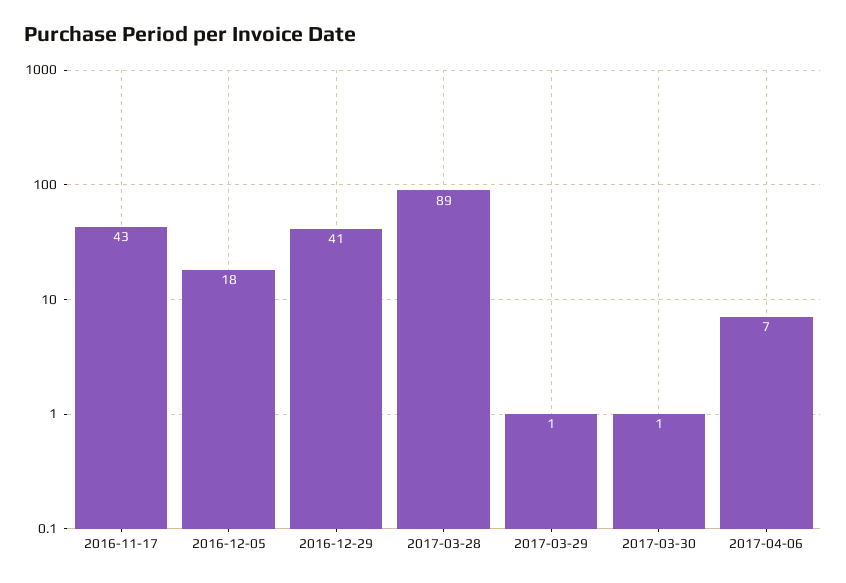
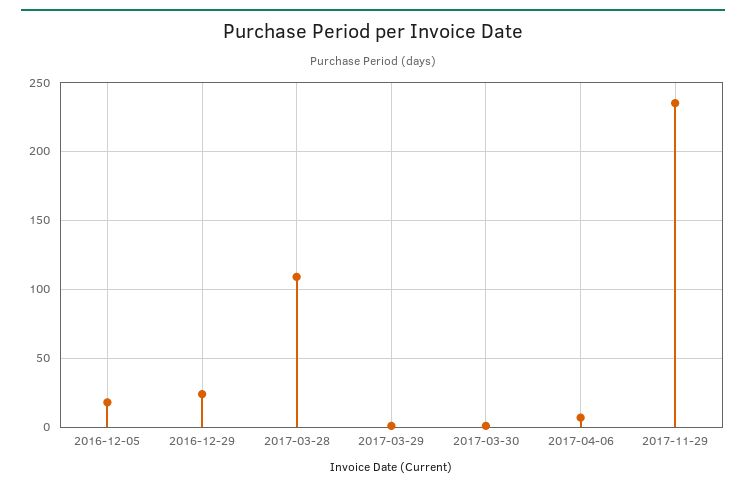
2016-11-17: 43 -> none
2016-12-29: 41 -> 25
2017-03-28: 89 -> 110
2017-11-29: none -> 235

